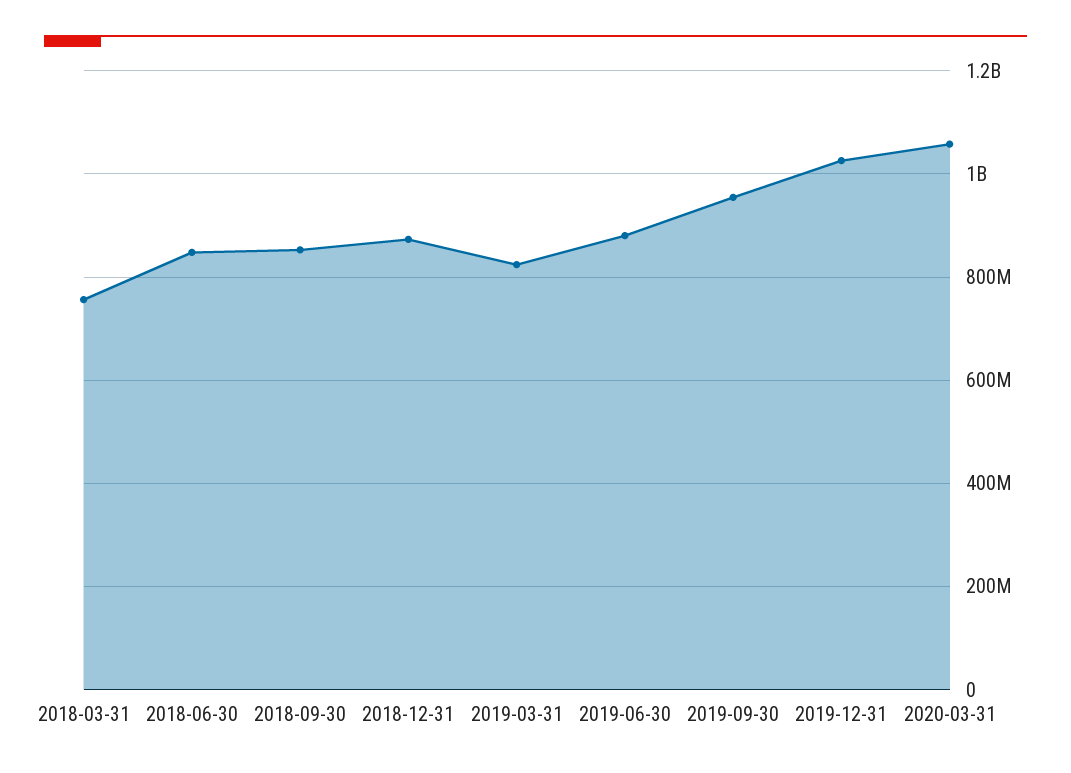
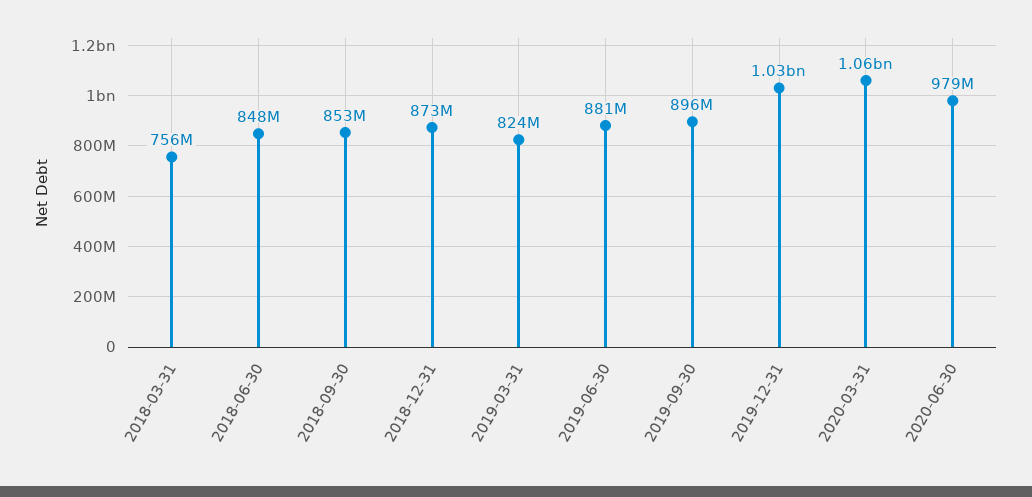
2019-09-30: 960000000 -> 896000000
2020-06-30: none -> 979000000

